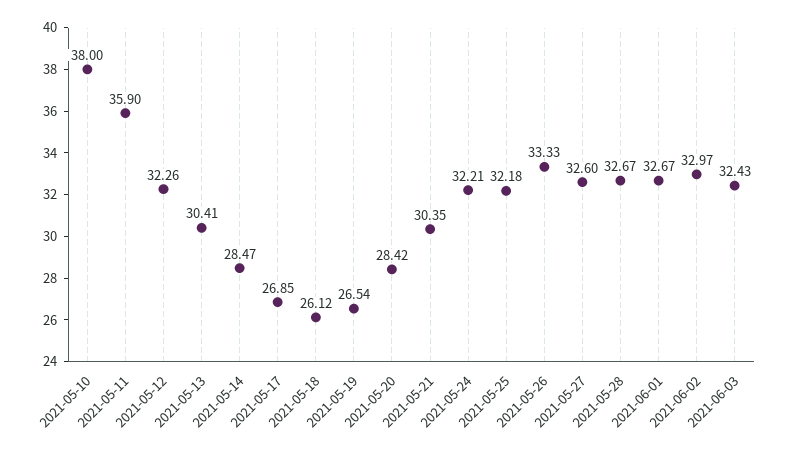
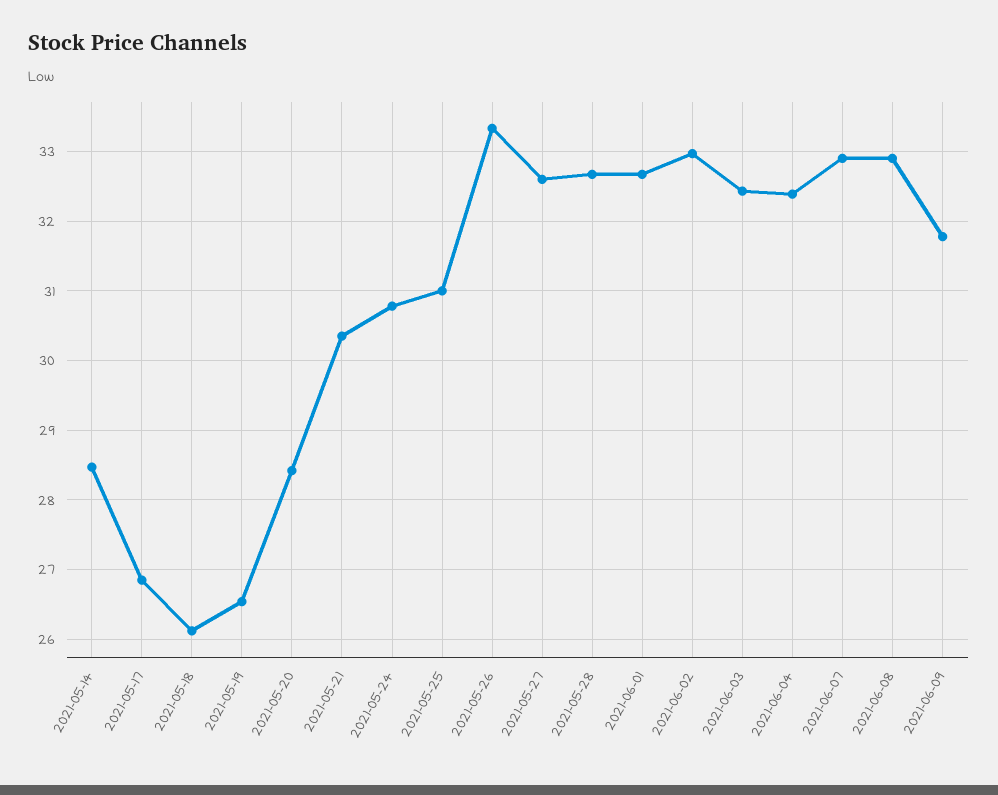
2021-05-10: 38 -> none
2021-05-11: 35.9 -> none
2021-05-12: 32.26 -> none
2021-05-13: 30.41 -> none
2021-05-24: 32.21 -> 30.8
2021-05-25: 32.18 -> 31
2021-06-04: none -> 32.4
2021-06-07: none -> 32.9
2021-06-08: none -> 32.9
2021-06-09: none -> 31.8

